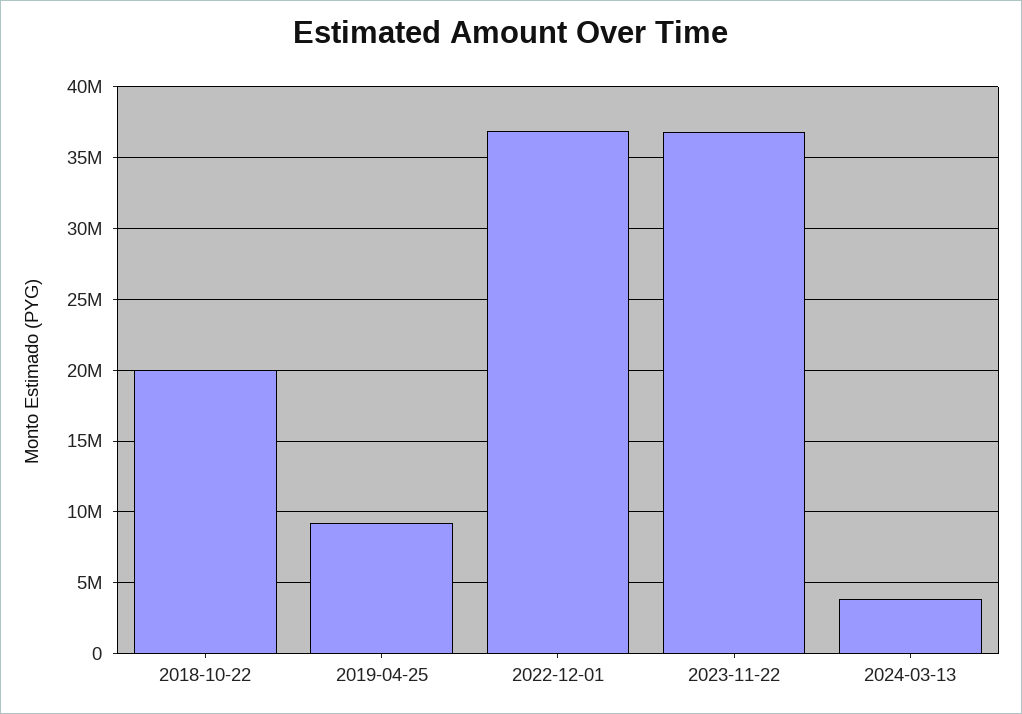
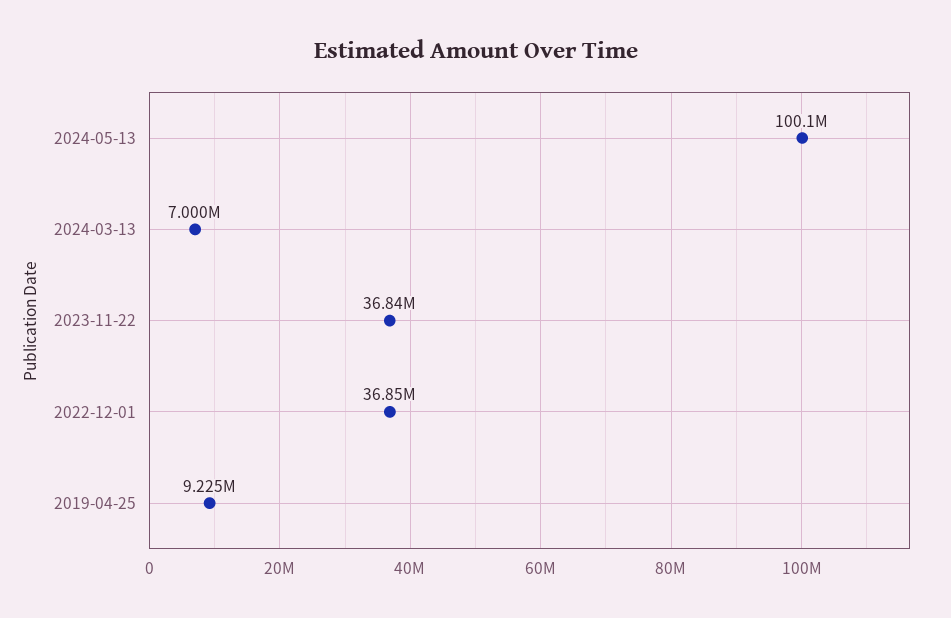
2018-10-22: 20000000 -> none
2024-03-13: 4000000 -> 7000000
2024-05-13: none -> 100100000

